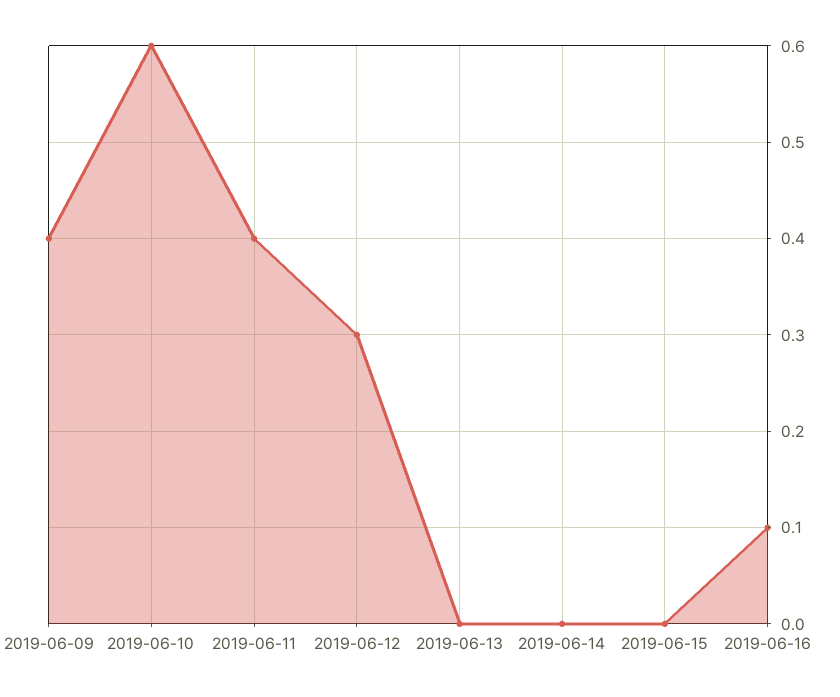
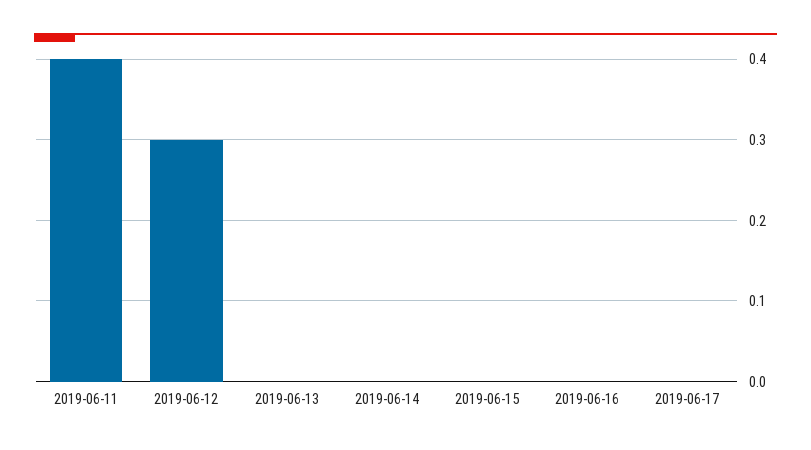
2019-06-09: 0.4 -> none
2019-06-10: 0.6 -> none
2019-06-16: 0.1 -> 0
2019-06-17: none -> 0

